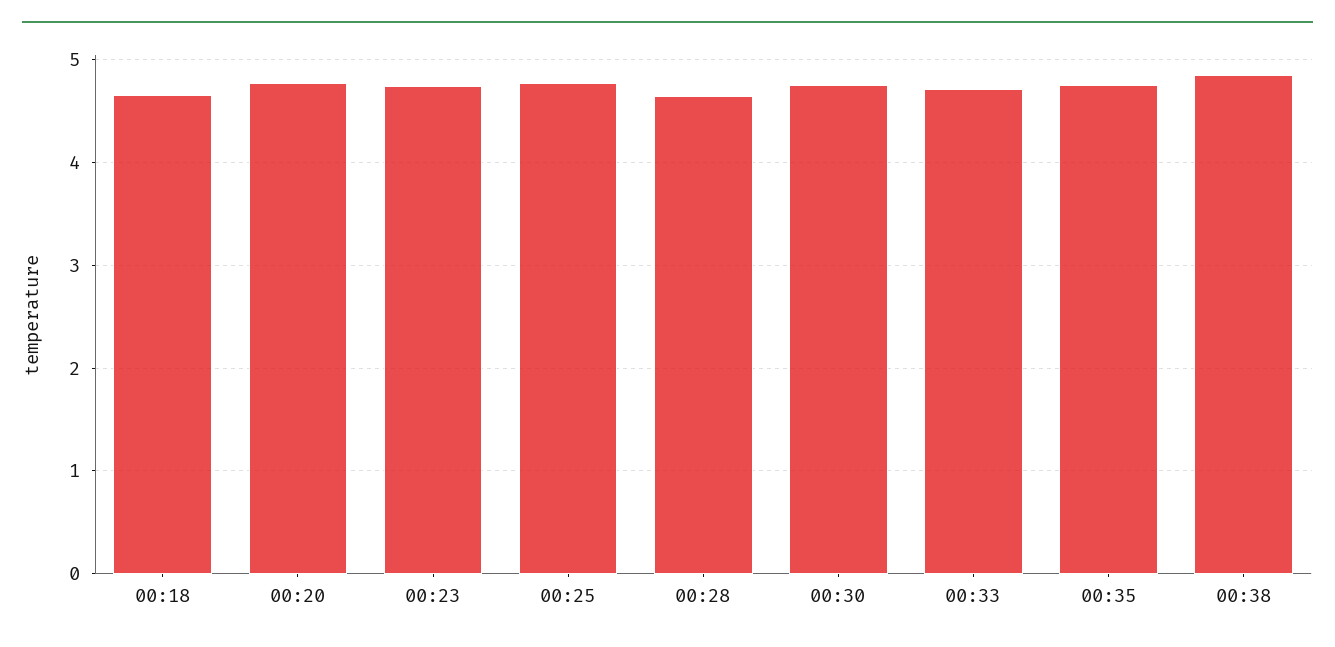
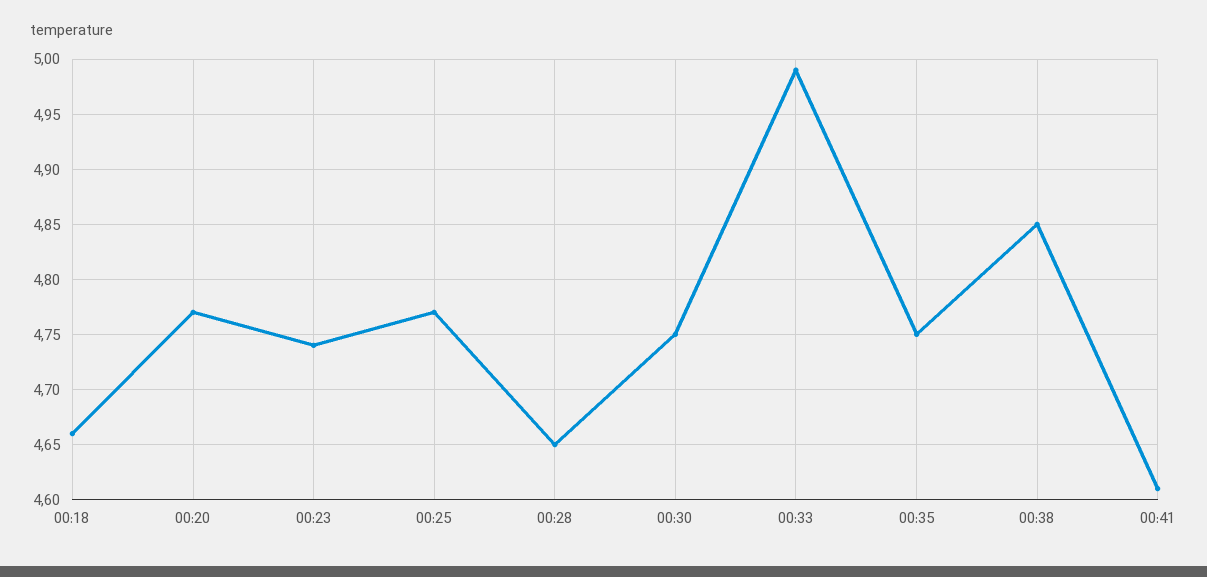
00:33: 4.7 -> 4.99
00:41: none -> 4.61

